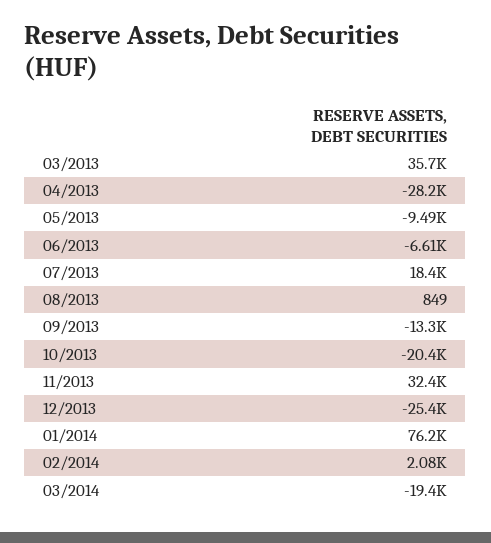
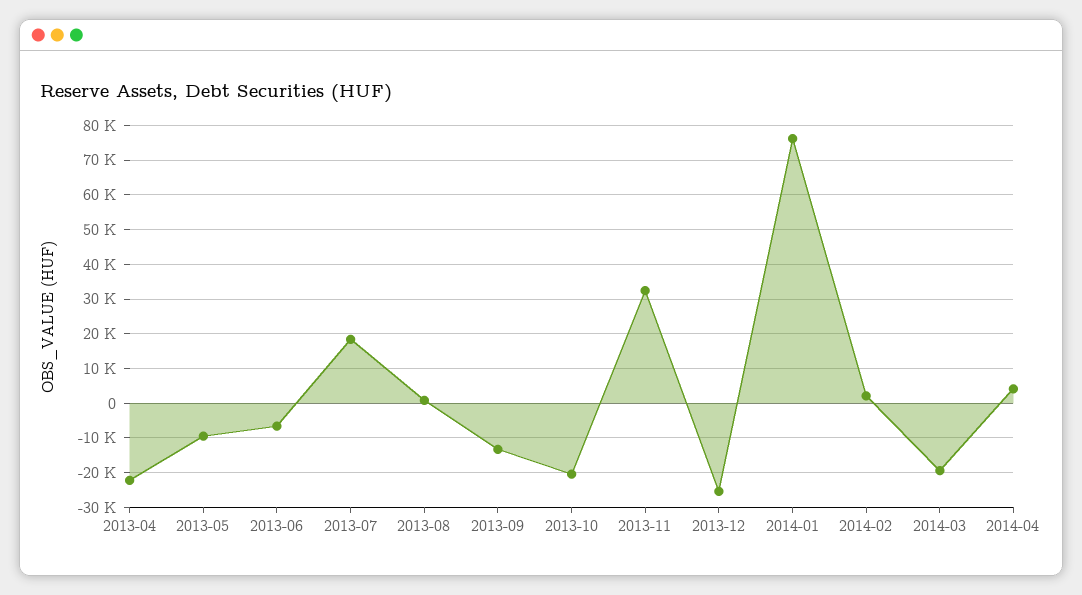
03/2013: 35700 -> none
04/2013: -28200 -> -22000
2014-04: none -> 4000

